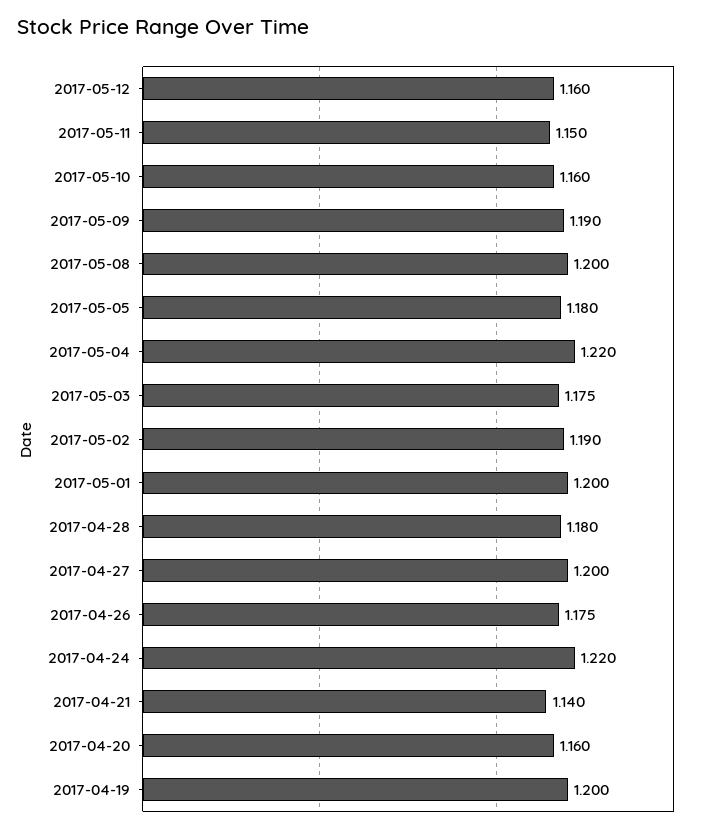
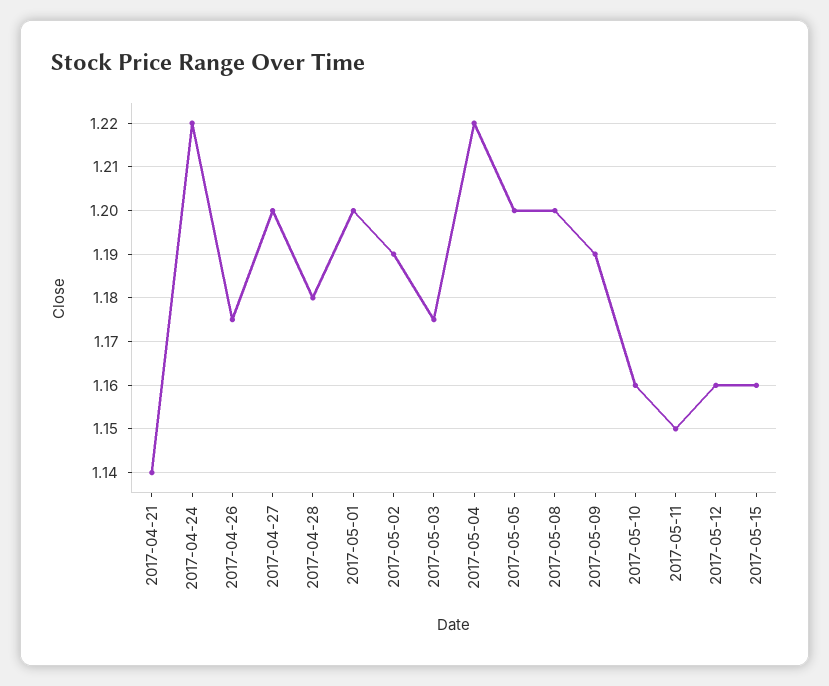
2017-05-05: 1.18 -> 1.2
2017-04-20: 1.16 -> none
2017-04-19: 1.2 -> none
2017-05-15: none -> 1.16

